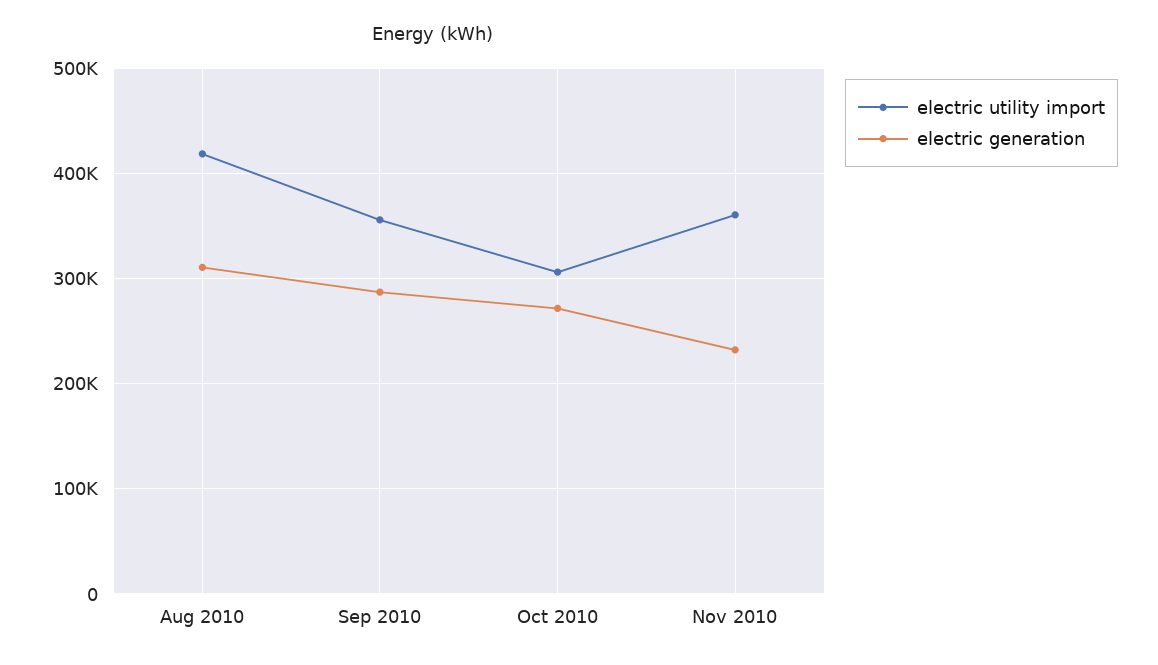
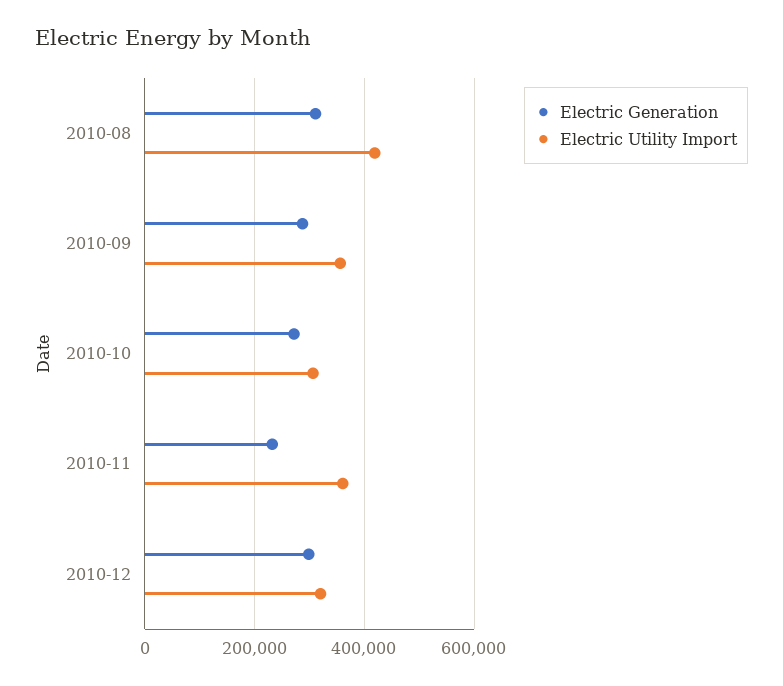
electric generation, 2010-12: none -> 300000
electric utility import, 2010-12: none -> 320000

